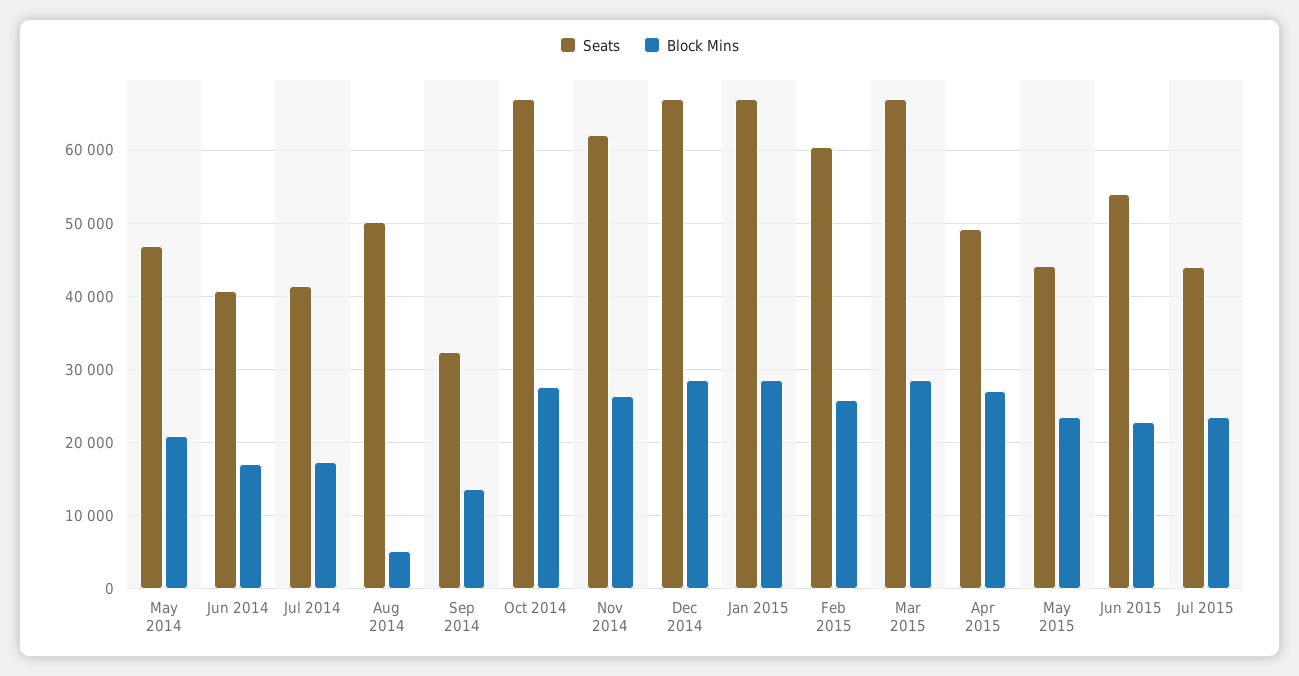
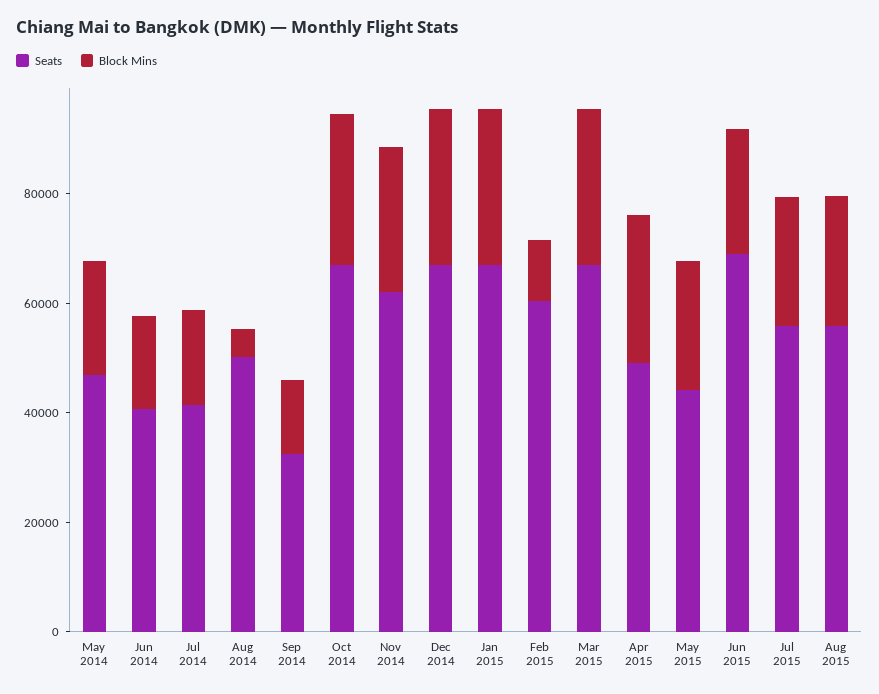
Block Mins, Feb 2015: 26000 -> 10000
Seats, Jun 2015: 54000 -> 70000
Seats, Jul 2015: 44000 -> 55000
Seats, Aug 2015: none -> 55000
Block Mins, Aug 2015: none -> 25000

